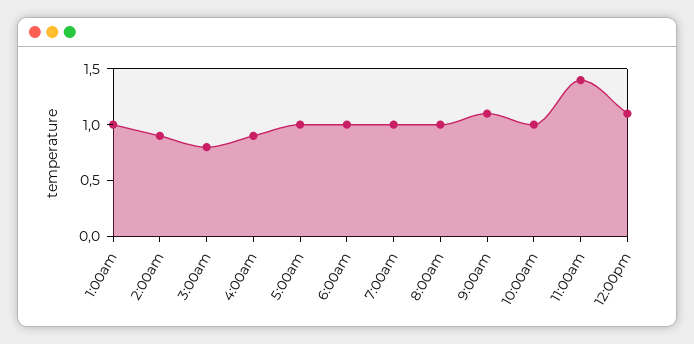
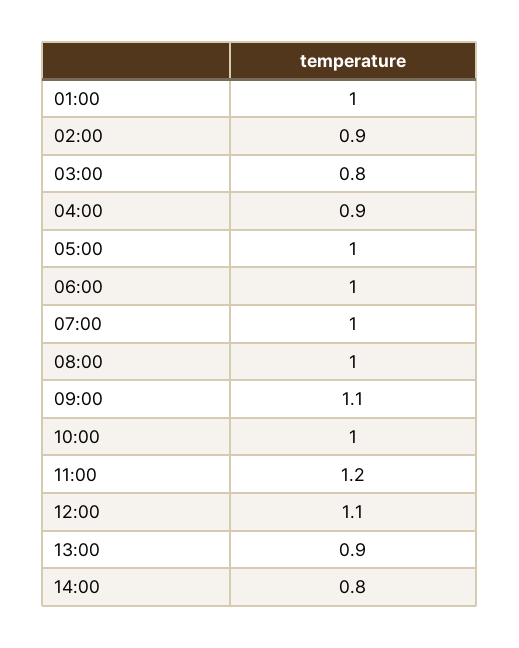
11:00am: 1.4 -> 1.2
13:00: none -> 0.9
14:00: none -> 0.8

